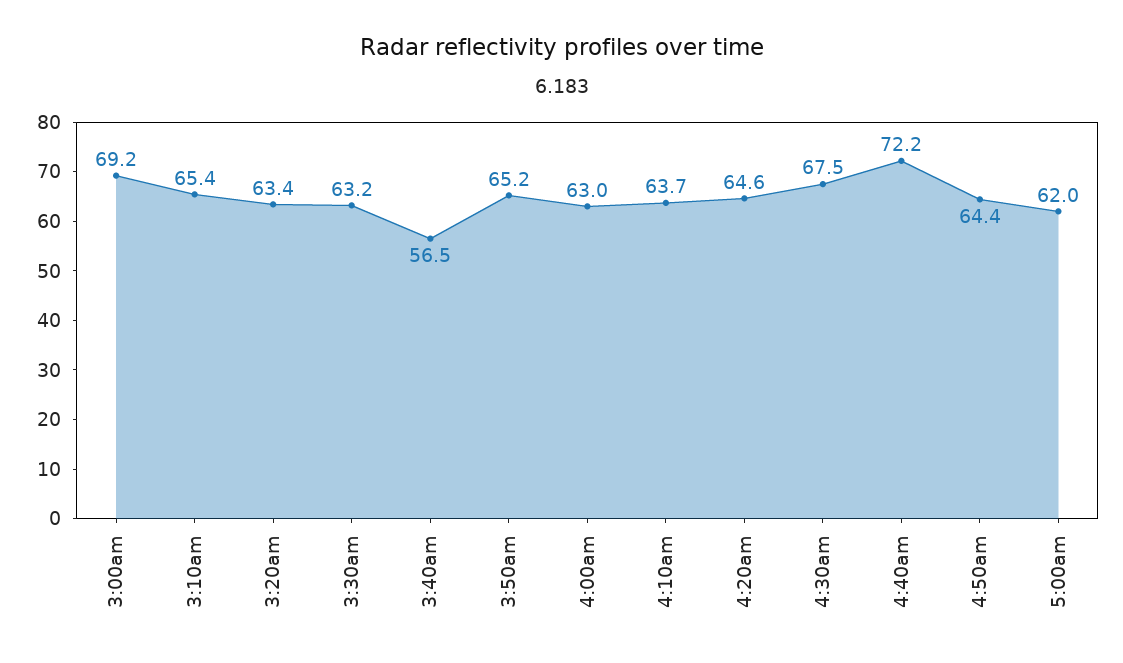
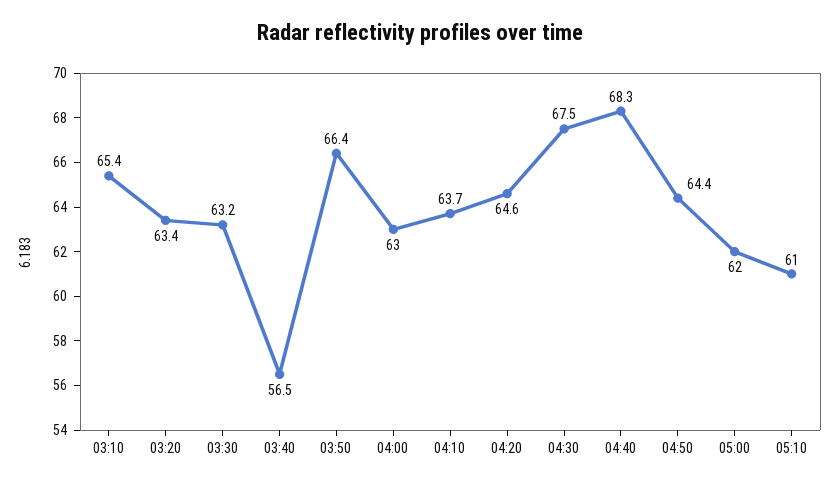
3:00am: 69.2 -> none
3:50am: 65.2 -> 66.4
4:40am: 72.2 -> 68.3
05:10: none -> 61

